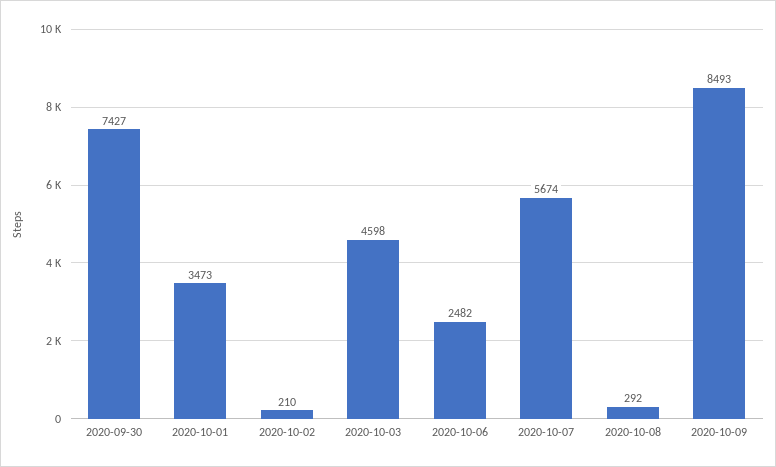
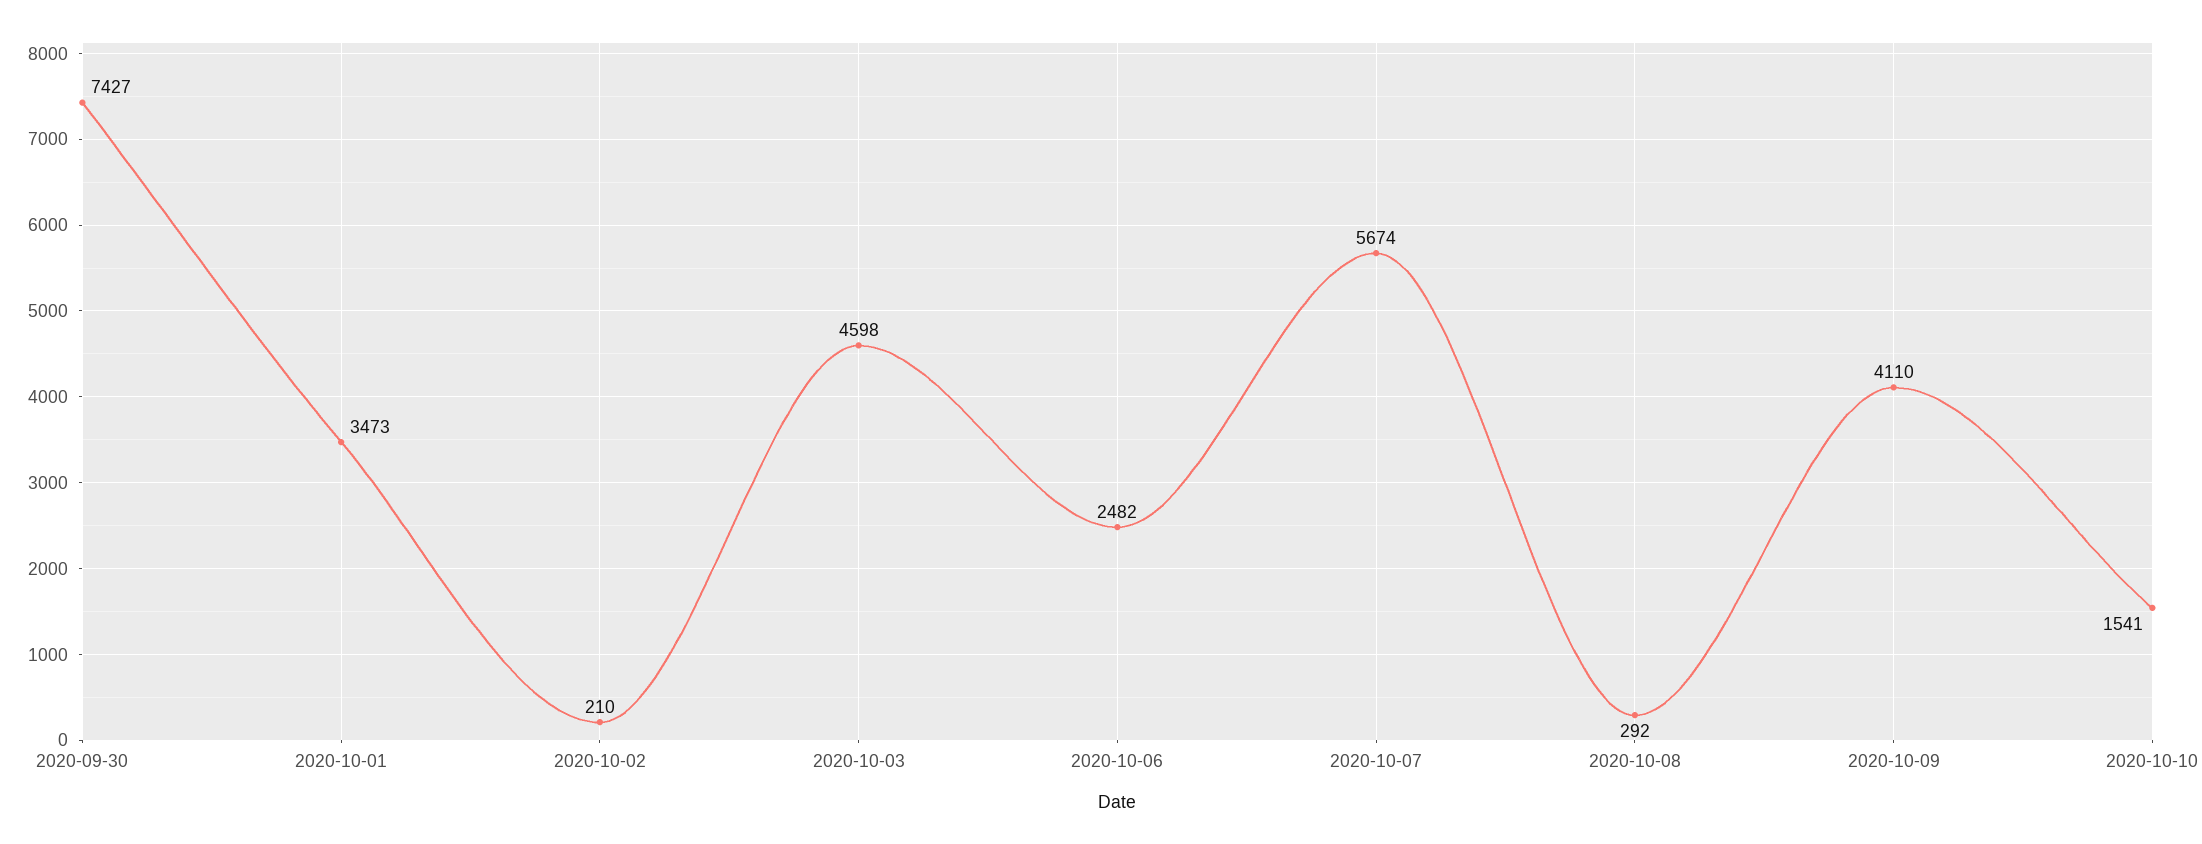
2020-10-09: 8493 -> 4110
2020-10-10: none -> 1541

